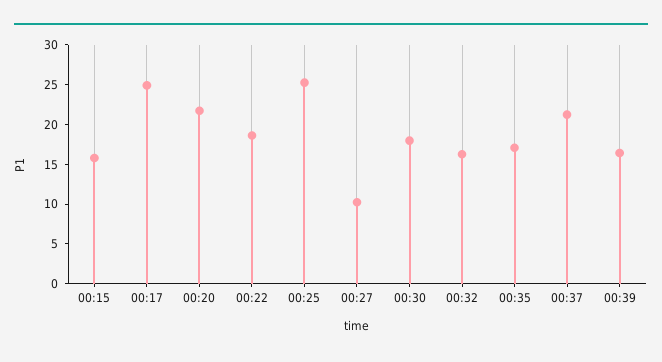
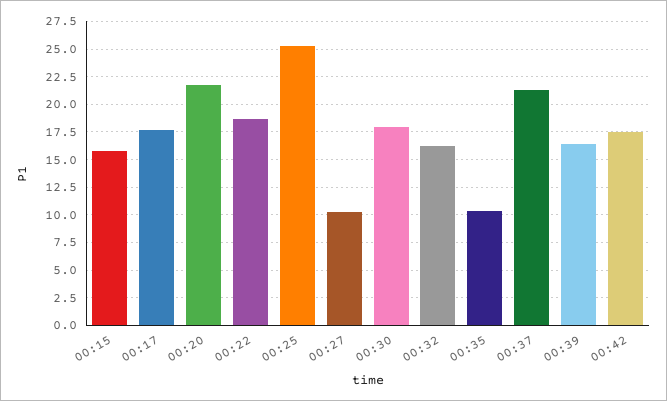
00:17: 25 -> 17.5
00:35: 17.5 -> 10
00:42: none -> 17.5

